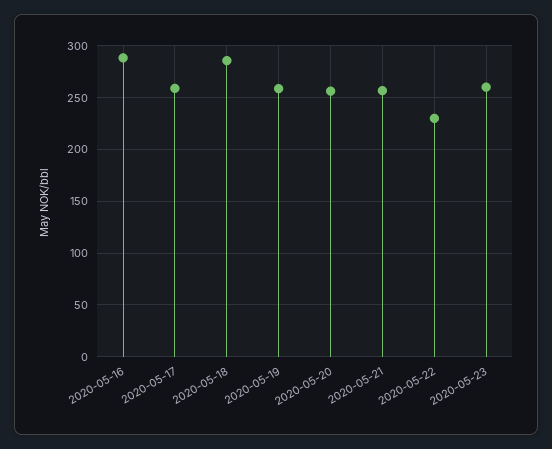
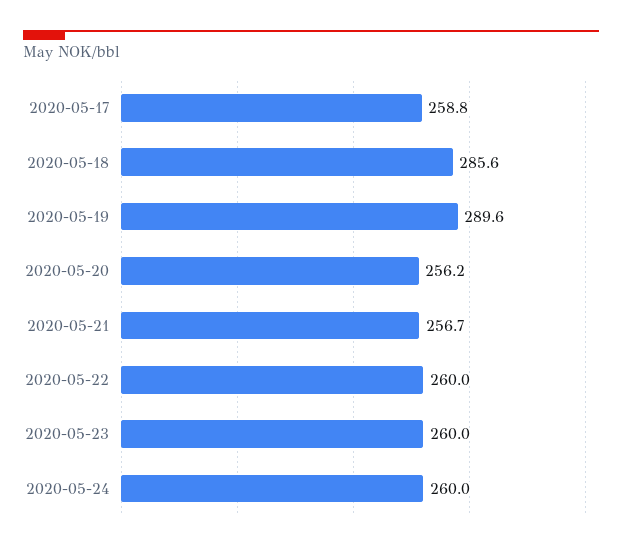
2020-05-16: 290 -> none
2020-05-19: 260 -> 289.6
2020-05-22: 230 -> 260
2020-05-24: none -> 260

